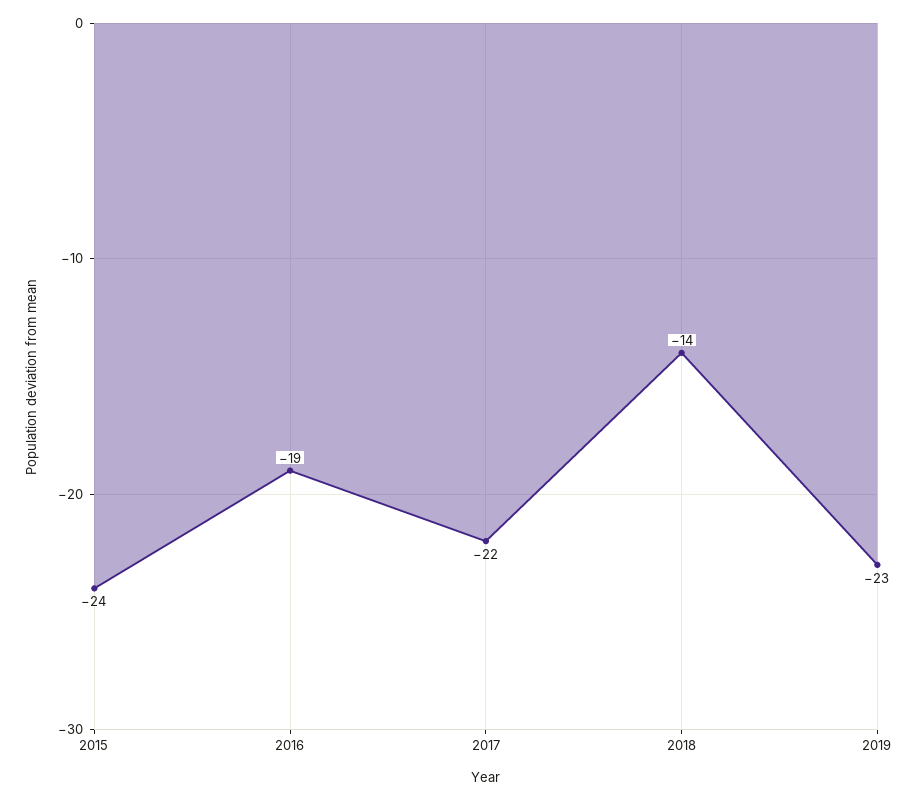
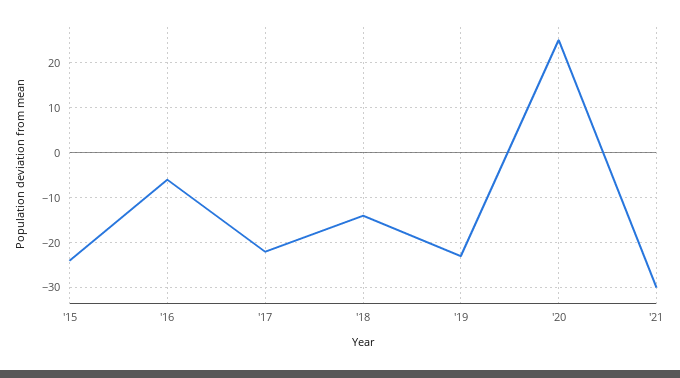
2016: -19 -> -5
'20: none -> 25
'21: none -> -30

